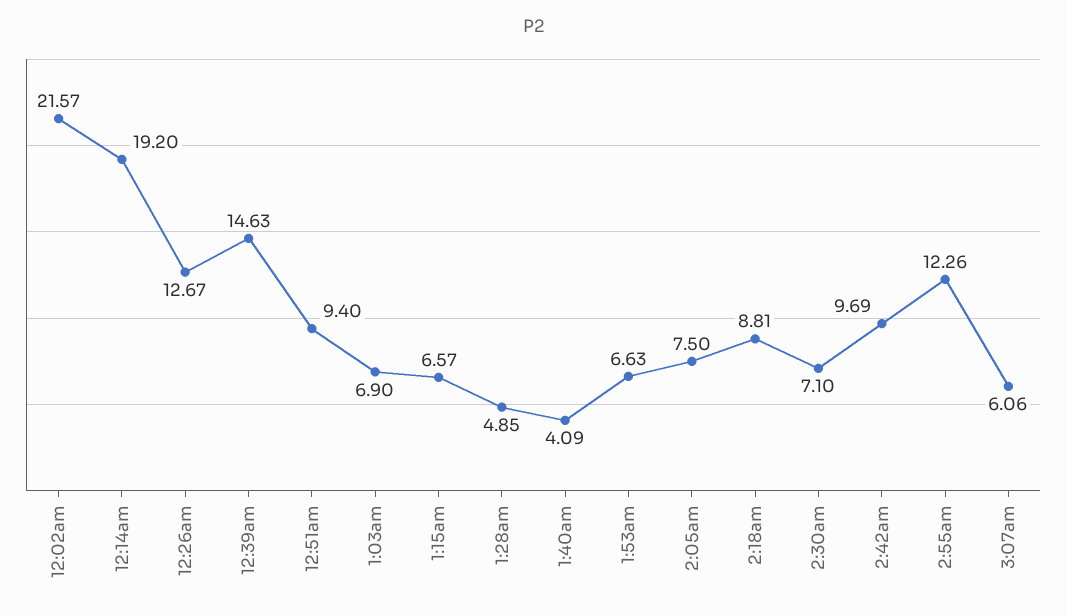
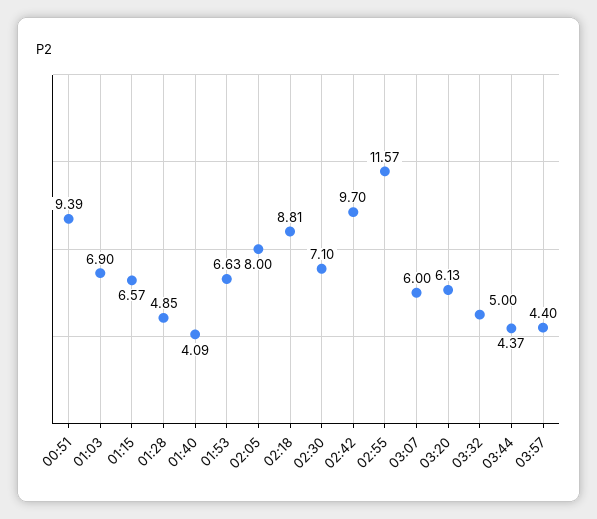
12:02am: 21.57 -> none
12:14am: 19.2 -> none
12:26am: 12.67 -> none
12:39am: 14.63 -> none
12:51am: 9.4 -> 9.39
2:05am: 7.5 -> 8
2:42am: 9.69 -> 9.7
2:55am: 12.26 -> 11.57
3:07am: 6.06 -> 6
03:20: none -> 6.13
03:32: none -> 5
03:44: none -> 4.37
03:57: none -> 4.4

